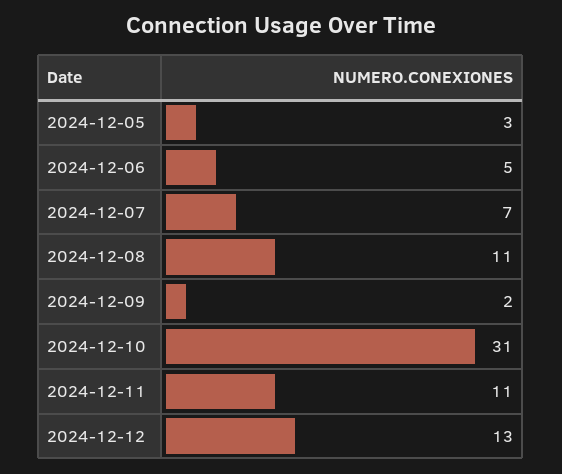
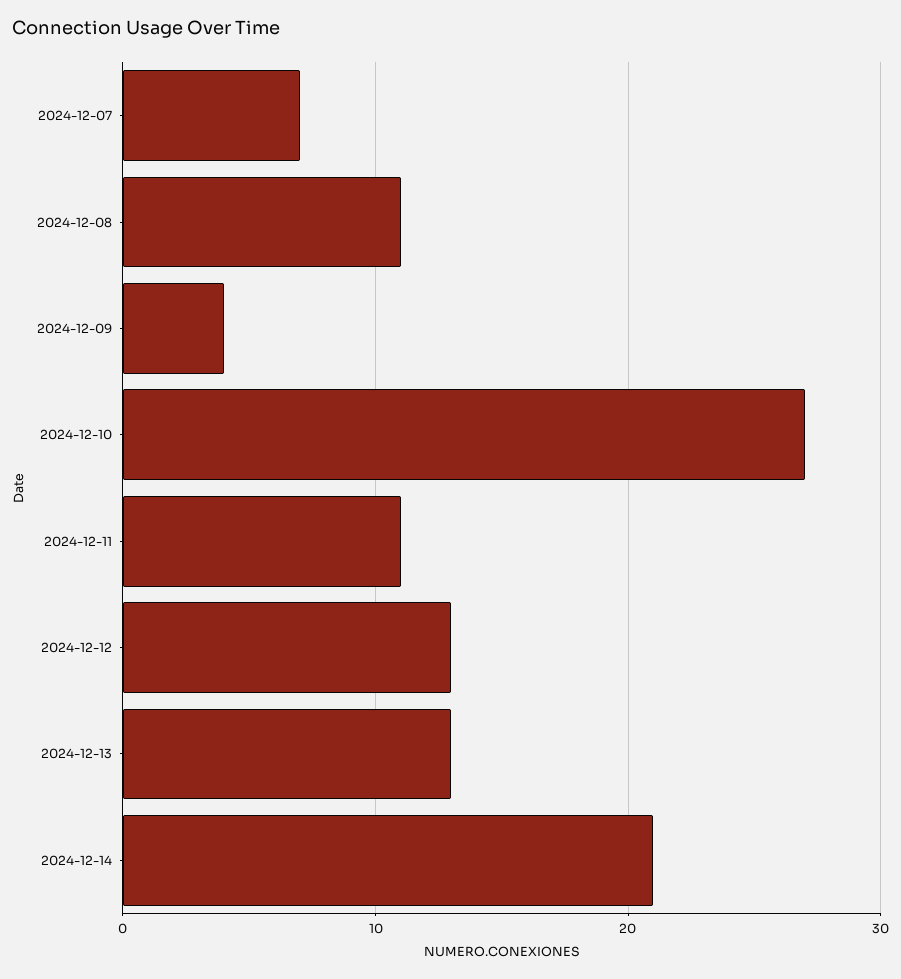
2024-12-05: 3 -> none
2024-12-06: 5 -> none
2024-12-09: 2 -> 4
2024-12-10: 31 -> 27
2024-12-13: none -> 13
2024-12-14: none -> 21

